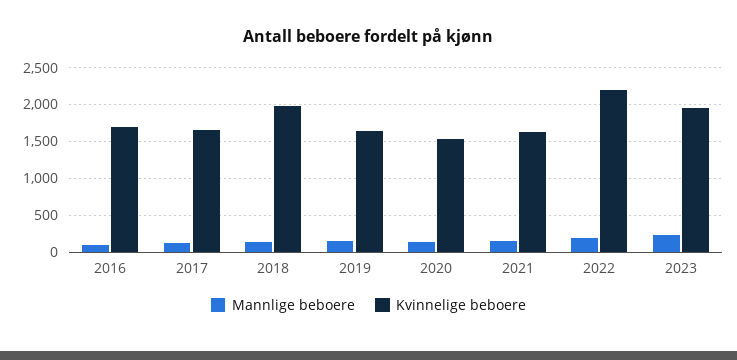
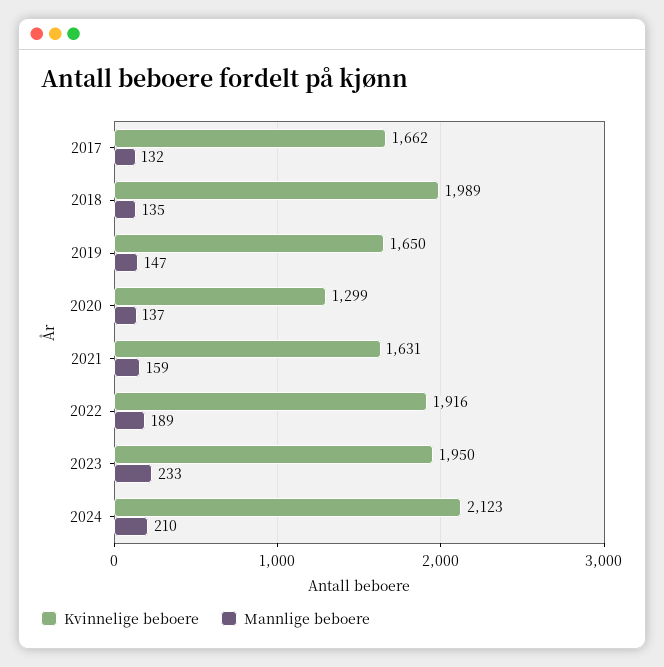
Mannlige beboere, 2016: 100 -> none
Kvinnelige beboere, 2016: 1700 -> none
Kvinnelige beboere, 2020: 1500 -> 1299
Kvinnelige beboere, 2022: 2200 -> 1916
Kvinnelige beboere, 2024: none -> 2123
Mannlige beboere, 2024: none -> 210

